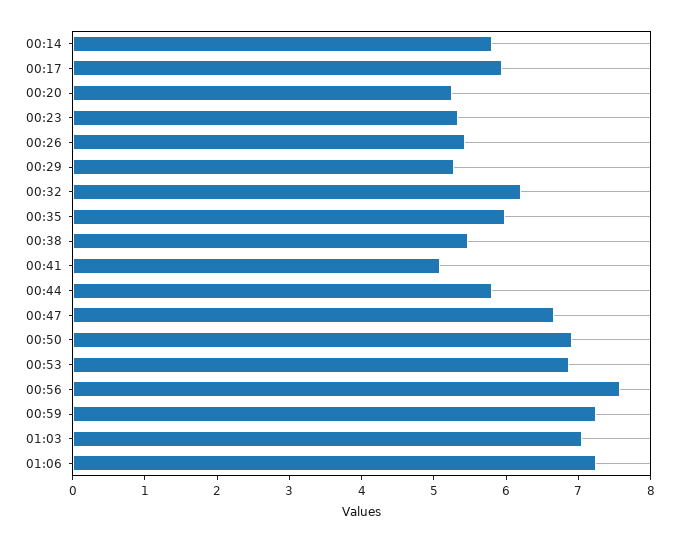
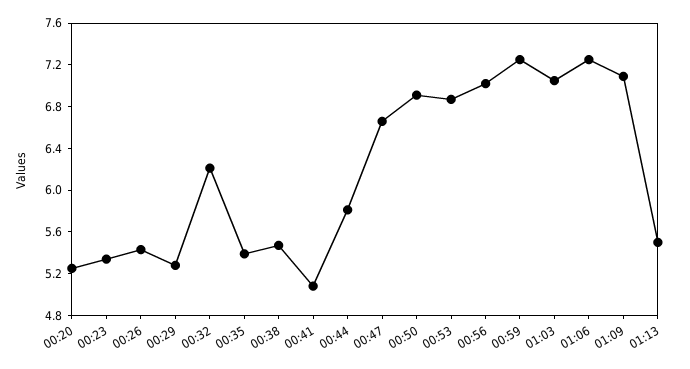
00:14: 5.8 -> none
00:17: 6 -> none
00:35: 6 -> 5.4
00:56: 7.6 -> 7
01:09: none -> 7.1
01:13: none -> 5.5

